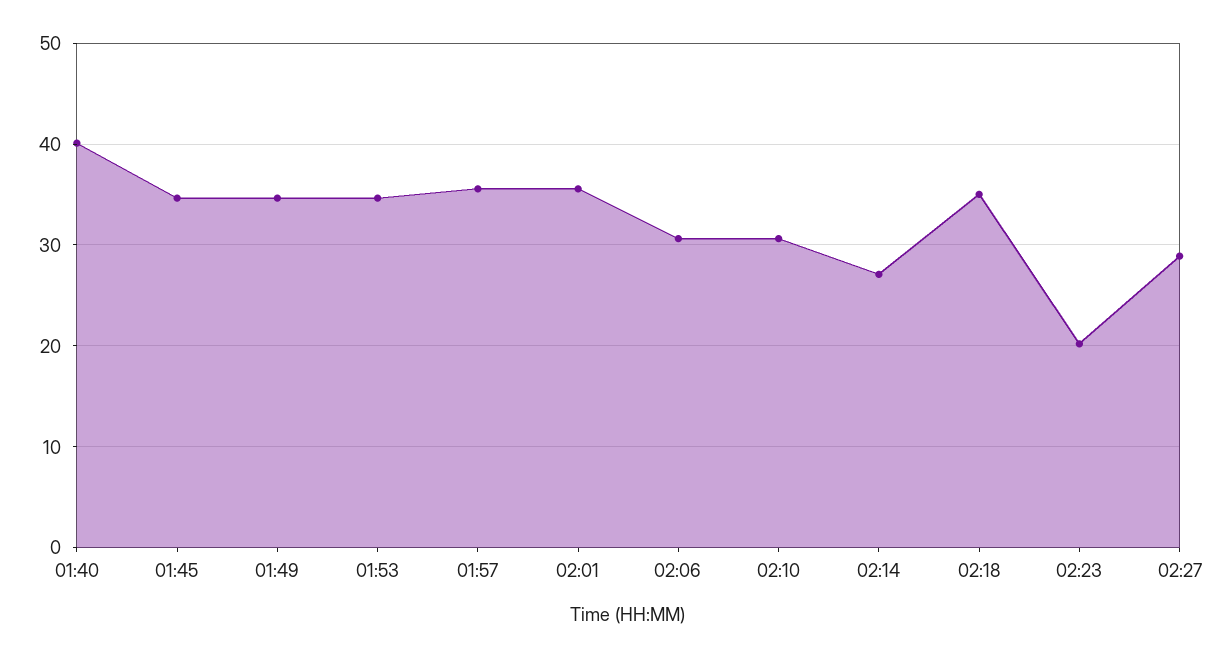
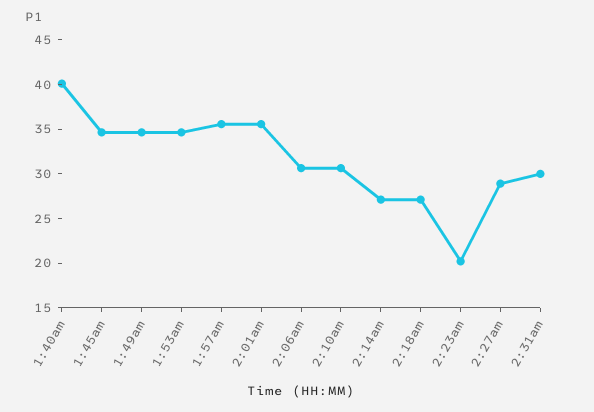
02:18: 35 -> 27
2:31am: none -> 30

